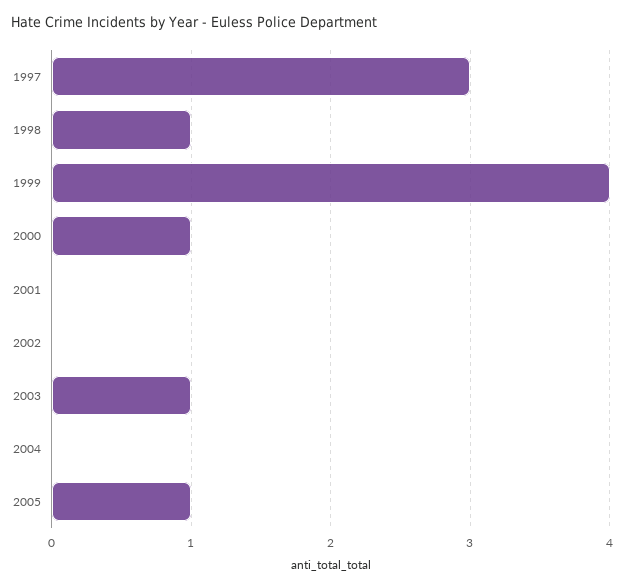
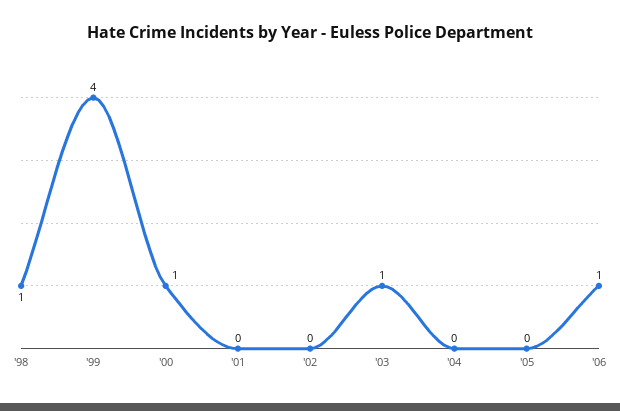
1997: 3 -> none
2005: 1 -> 0
'06: none -> 1

